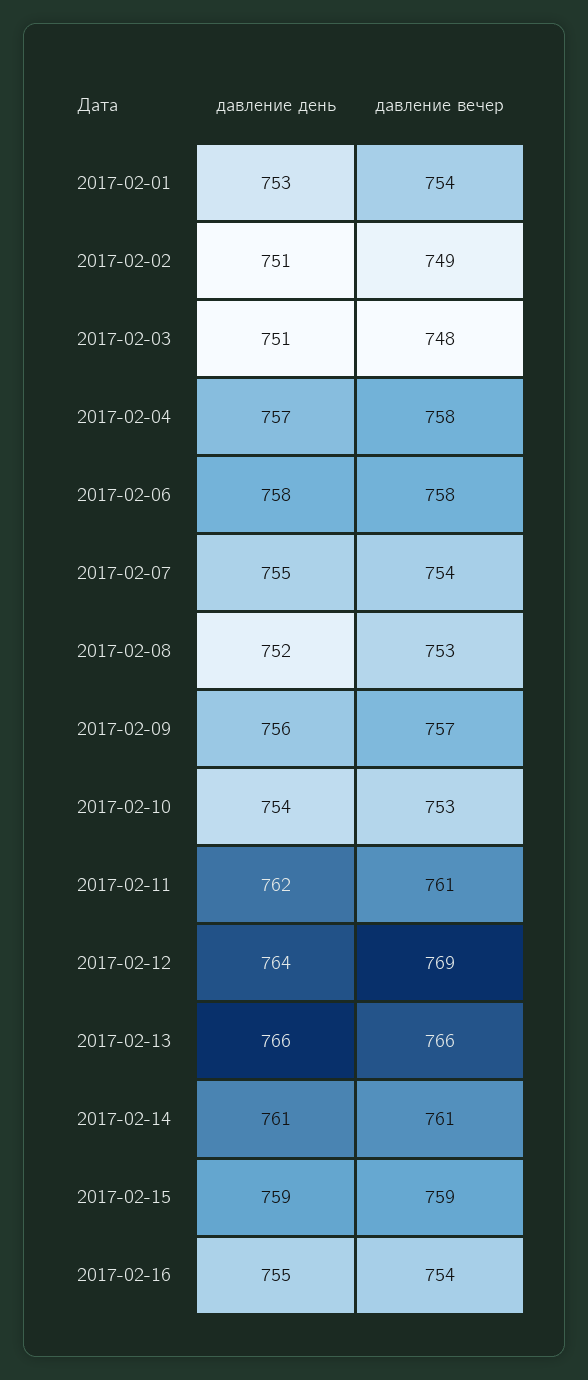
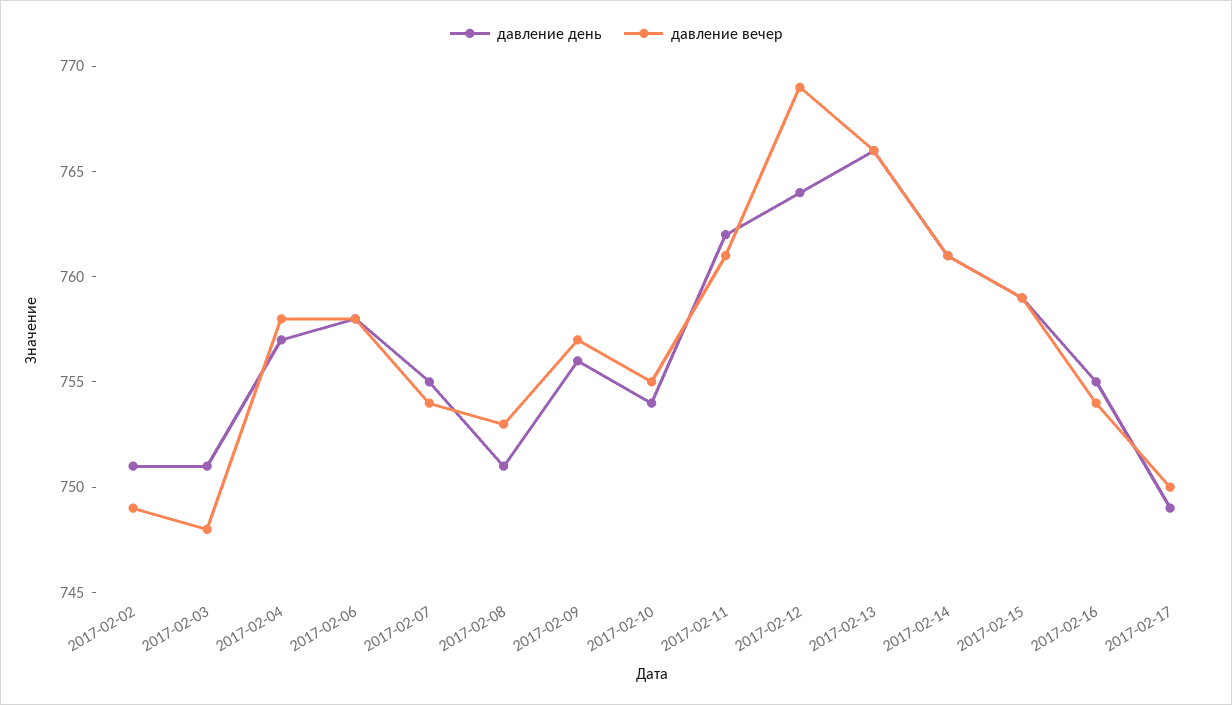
давление день, 2017-02-01: 753 -> none
давление вечер, 2017-02-01: 754 -> none
давление день, 2017-02-08: 752 -> 751
давление вечер, 2017-02-10: 753 -> 755
давление день, 2017-02-17: none -> 749
давление вечер, 2017-02-17: none -> 750

